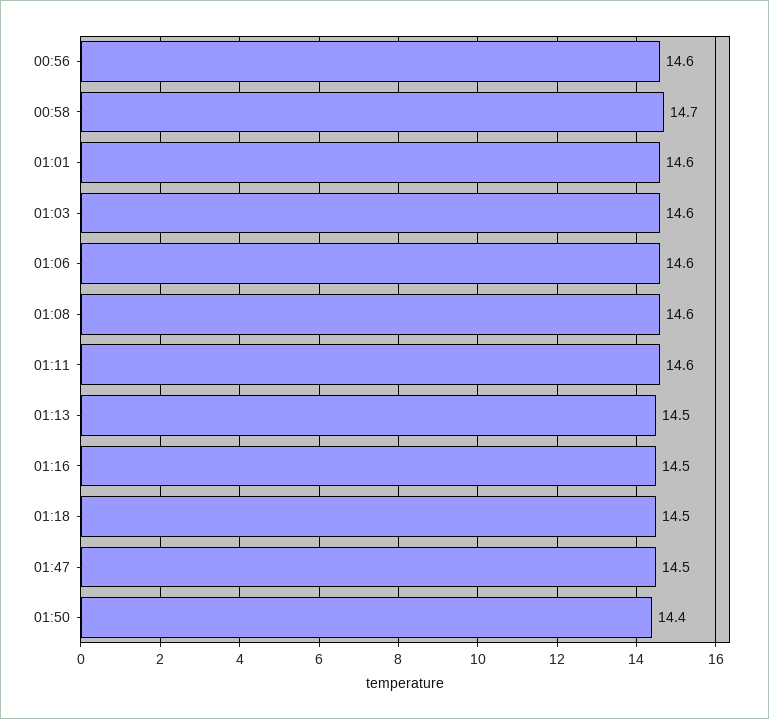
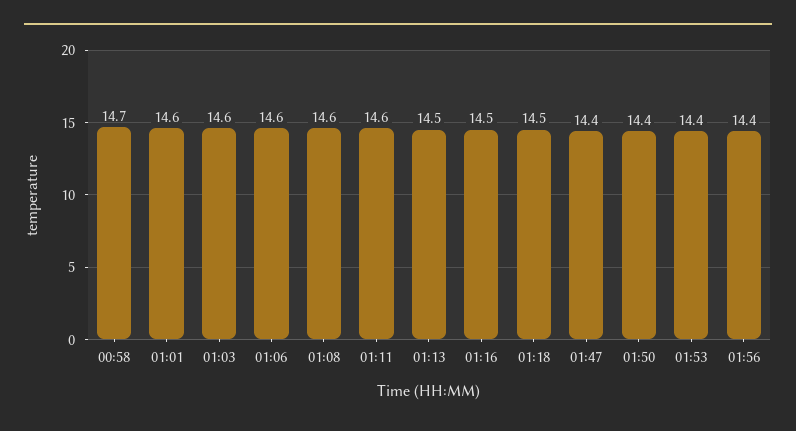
00:56: 14.6 -> none
01:47: 14.5 -> 14.4
01:53: none -> 14.4
01:56: none -> 14.4

